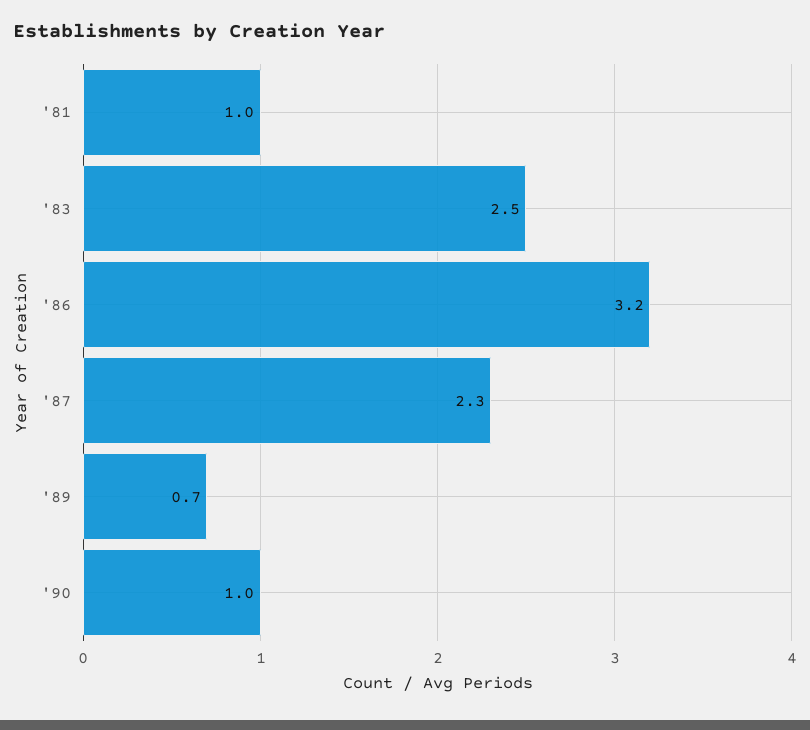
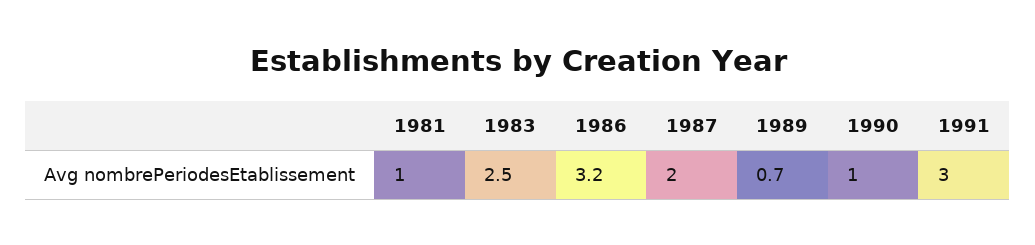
'87: 2.3 -> 2
1991: none -> 3

